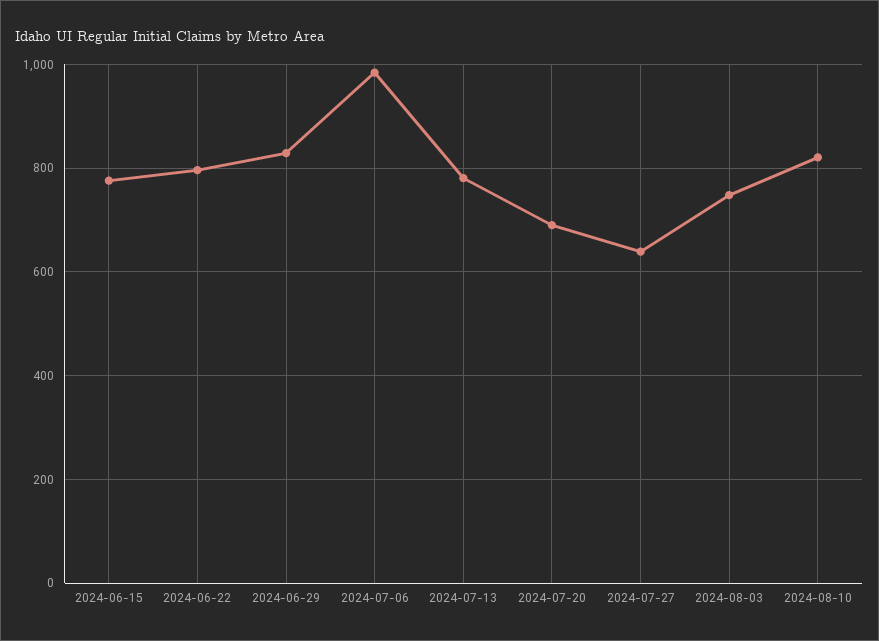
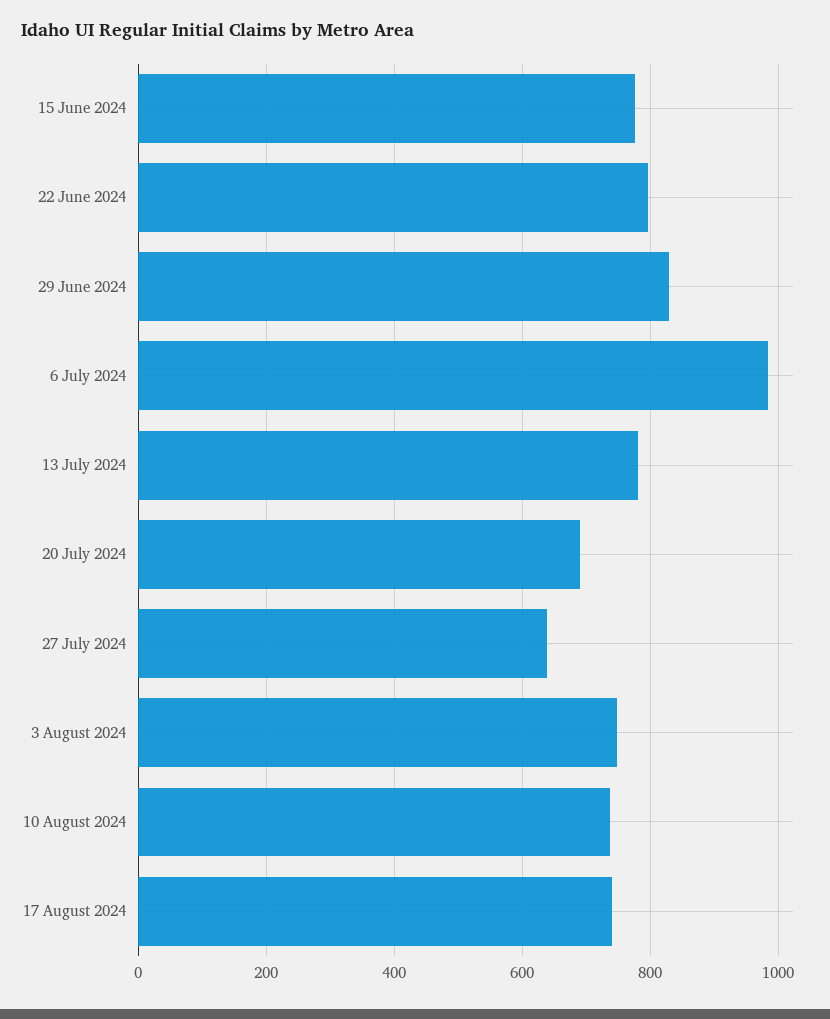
2024-08-10: 820 -> 740
17 August 2024: none -> 740

